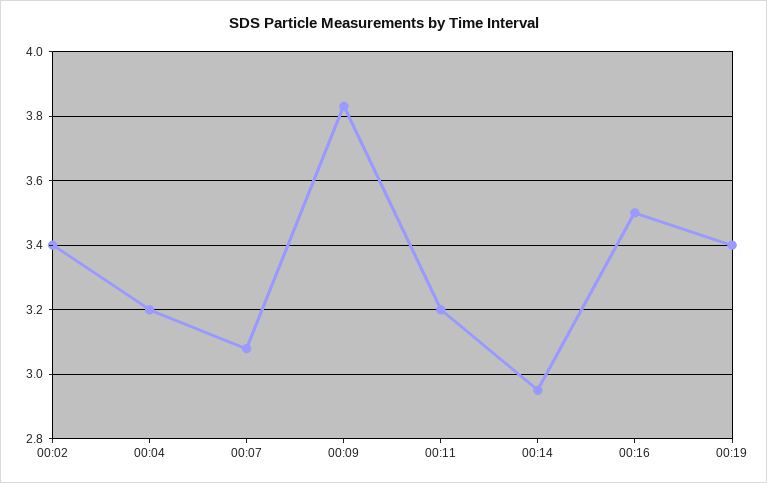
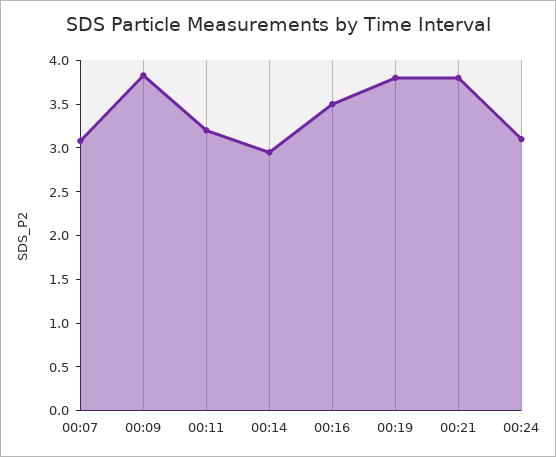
00:02: 3.4 -> none
00:04: 3.2 -> none
00:19: 3.4 -> 3.8
00:21: none -> 3.8
00:24: none -> 3.1

